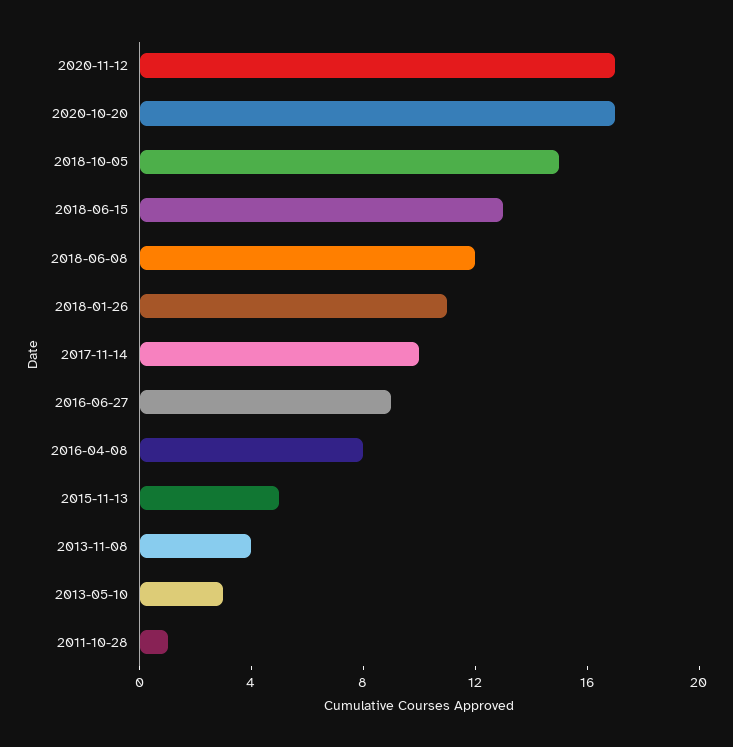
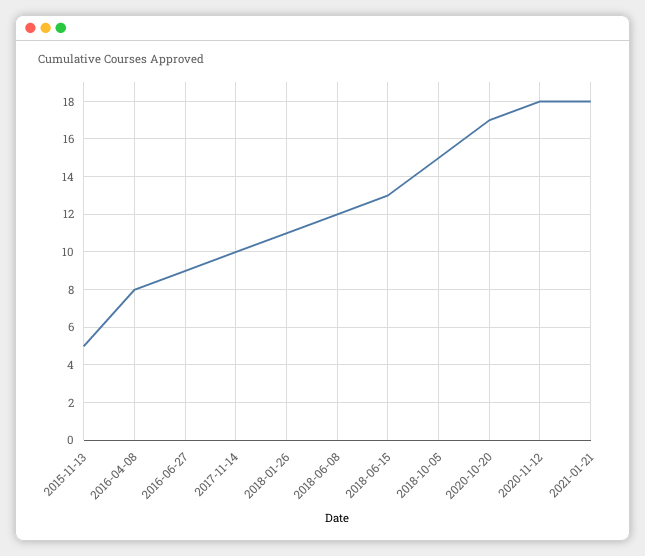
2020-11-12: 17 -> 18
2013-11-08: 4 -> none
2013-05-10: 3 -> none
2011-10-28: 1 -> none
2021-01-21: none -> 18

